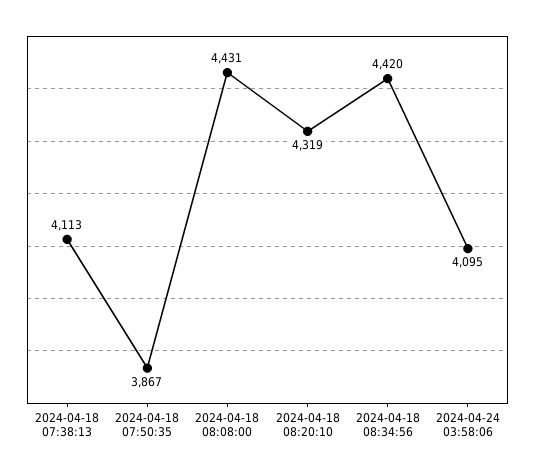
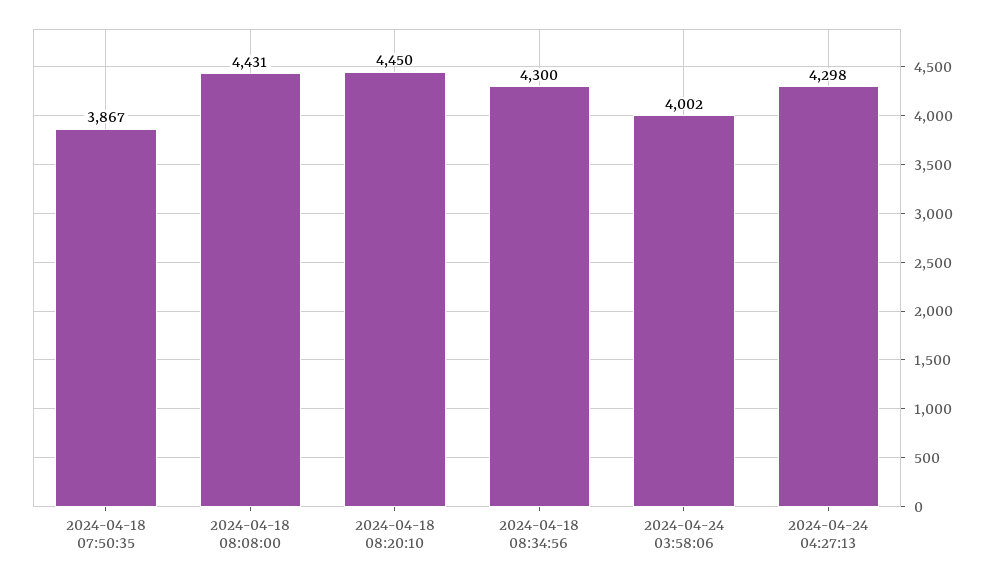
2024-04-18 07:38:13: 4113 -> none
2024-04-18 08:20:10: 4319 -> 4450
2024-04-18 08:34:56: 4420 -> 4300
2024-04-24 03:58:06: 4095 -> 4002
2024-04-24 04:27:13: none -> 4298

